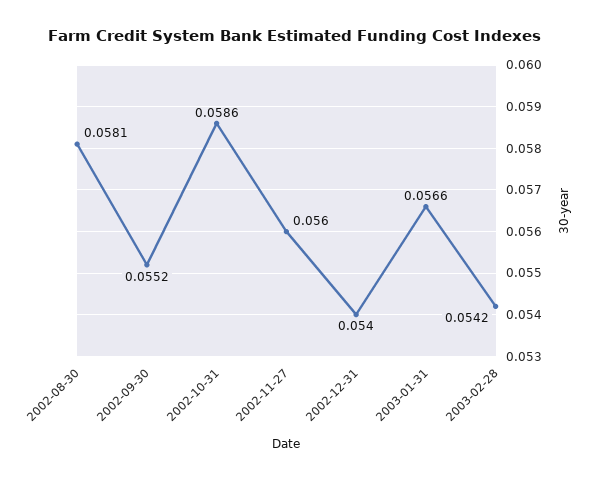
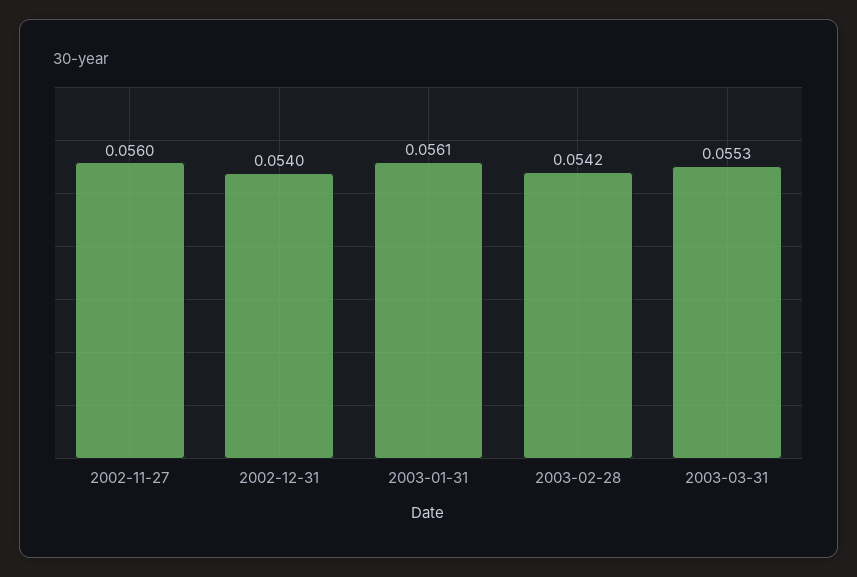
2002-08-30: 0.0581 -> none
2002-09-30: 0.0552 -> none
2002-10-31: 0.0586 -> none
2003-01-31: 0.0566 -> 0.0561
2003-03-31: none -> 0.0553

